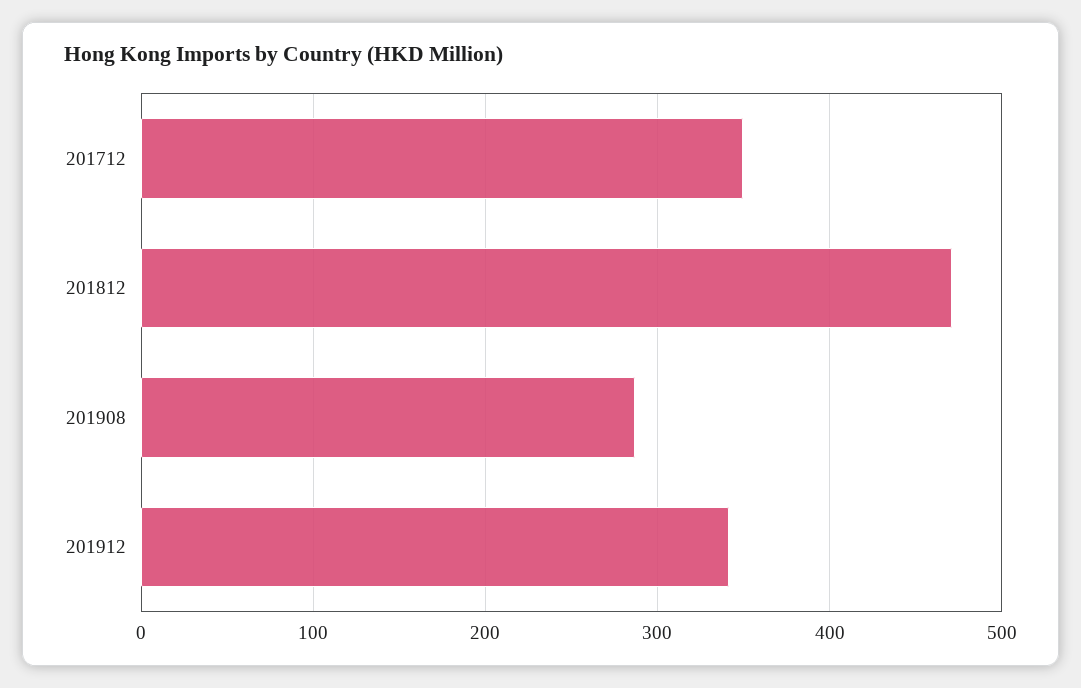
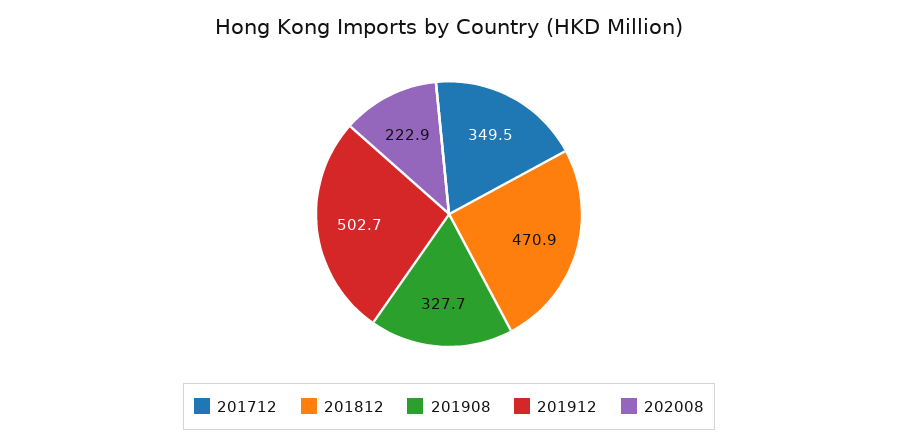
201908: 290 -> 327.7
201912: 340 -> 502.7
202008: none -> 222.9

